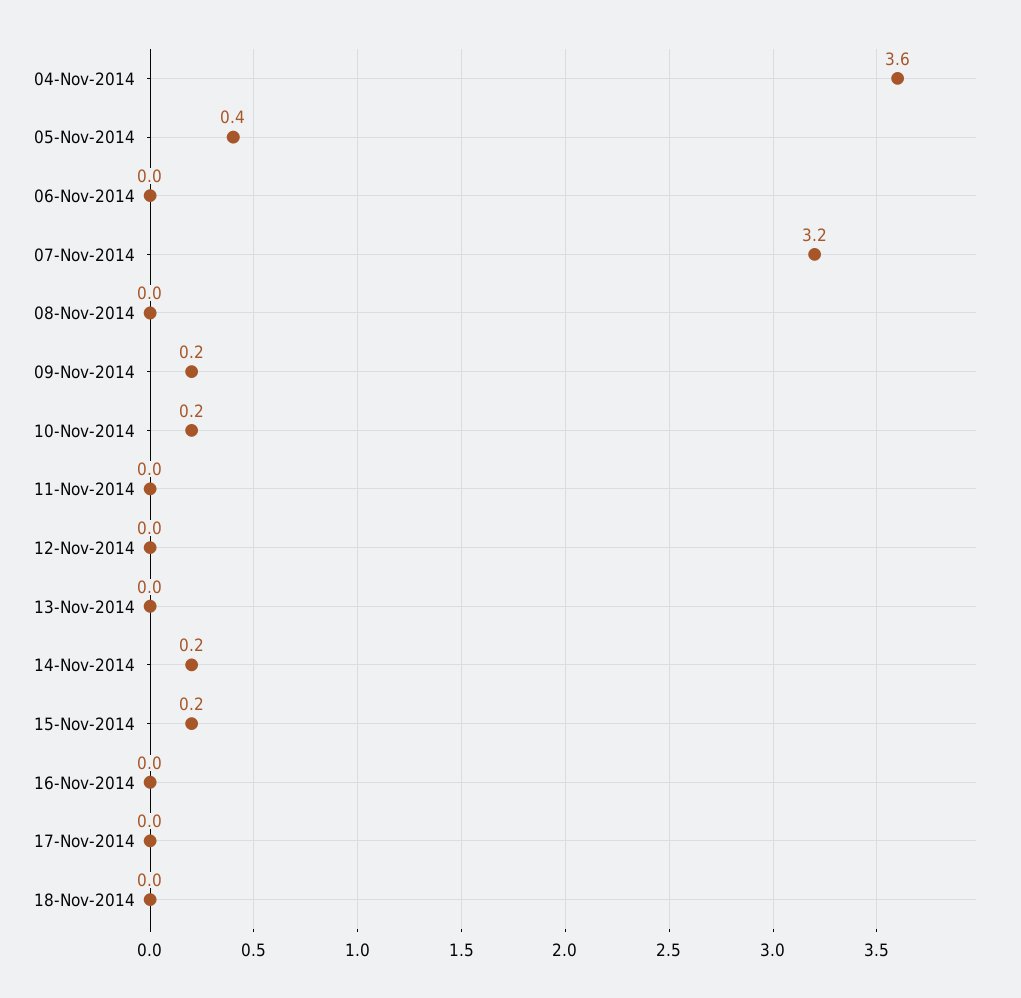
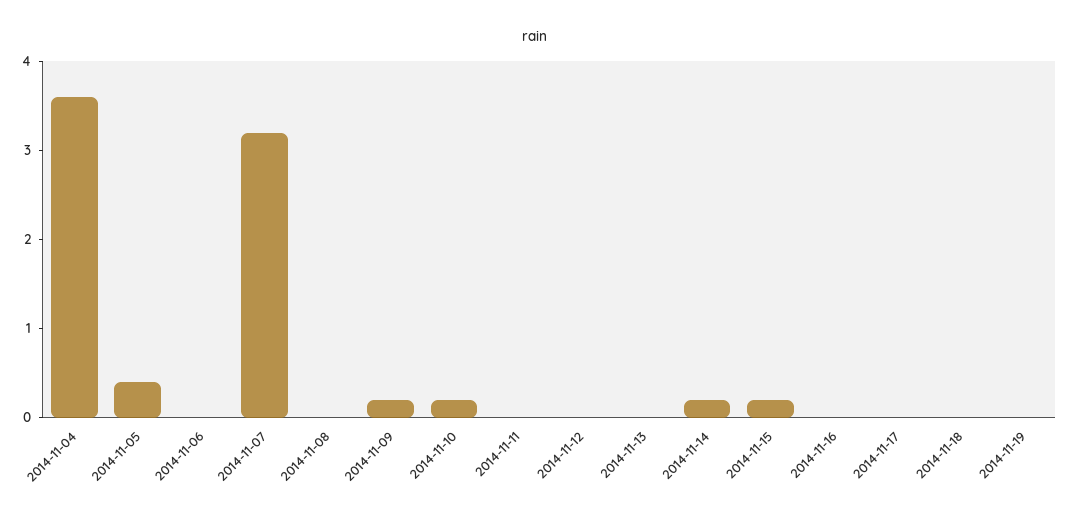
2014-11-19: none -> 0

